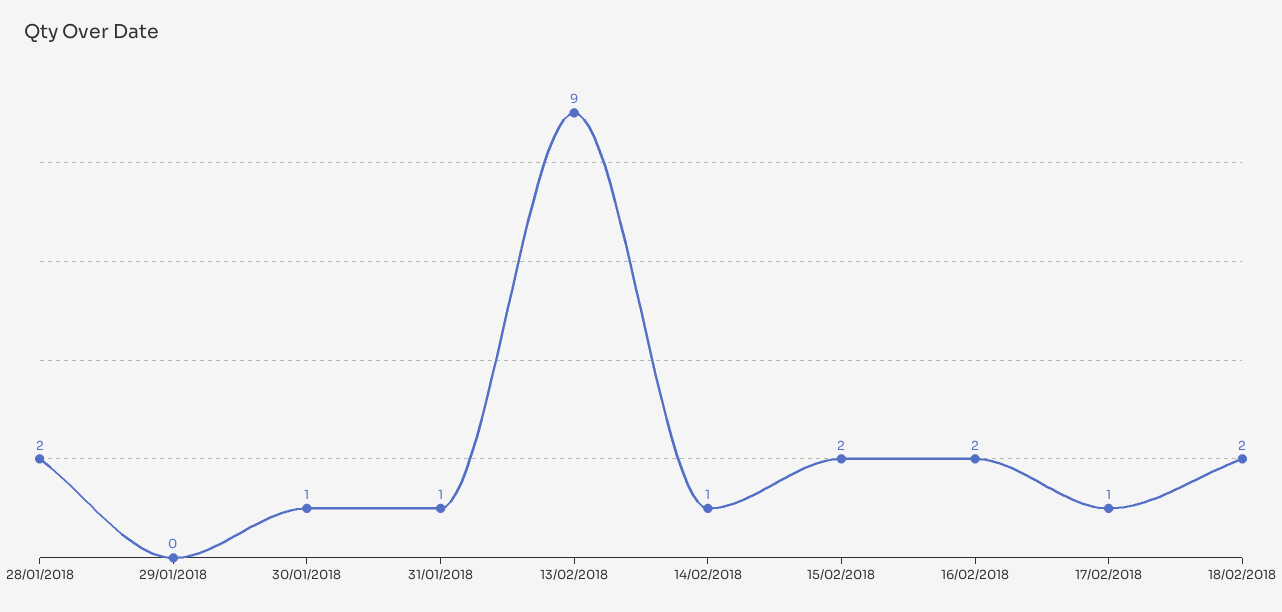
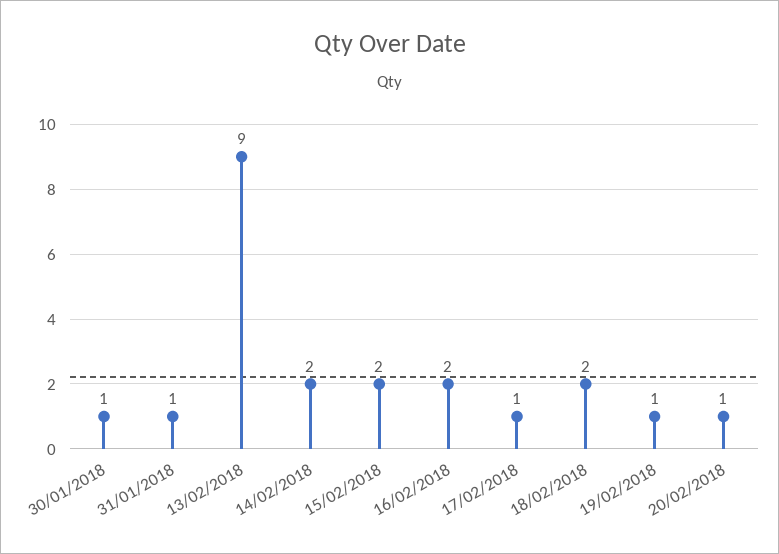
28/01/2018: 2 -> none
29/01/2018: 0 -> none
14/02/2018: 1 -> 2
19/02/2018: none -> 1
20/02/2018: none -> 1

